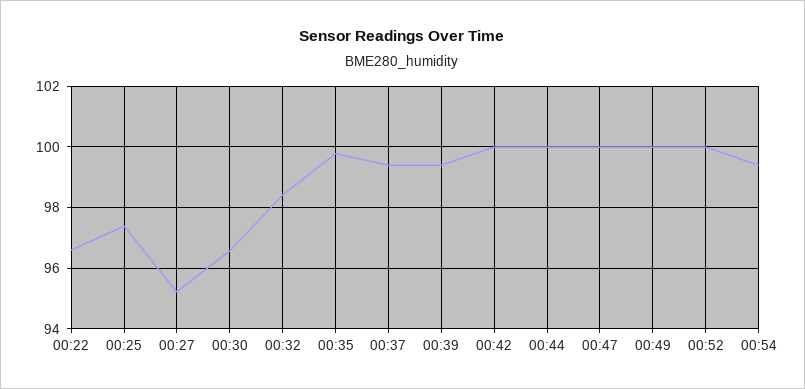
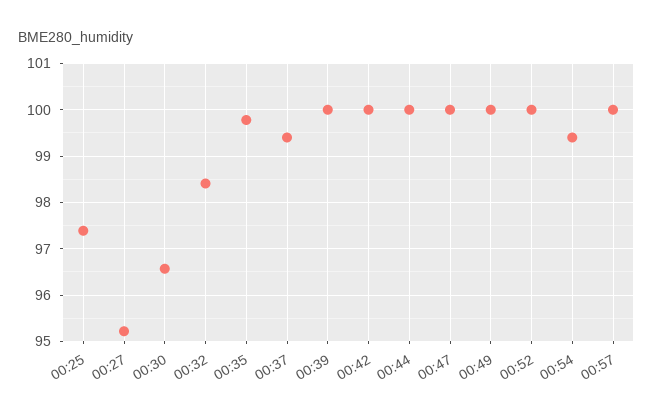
00:22: 96.6 -> none
00:39: 99.4 -> 100
00:57: none -> 100

